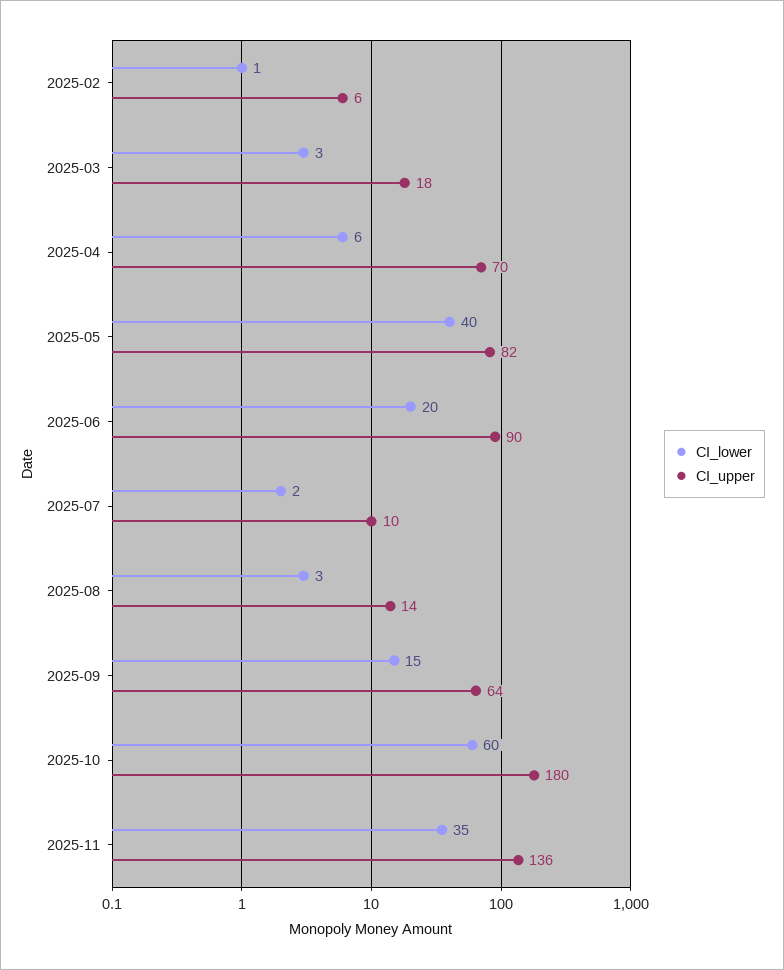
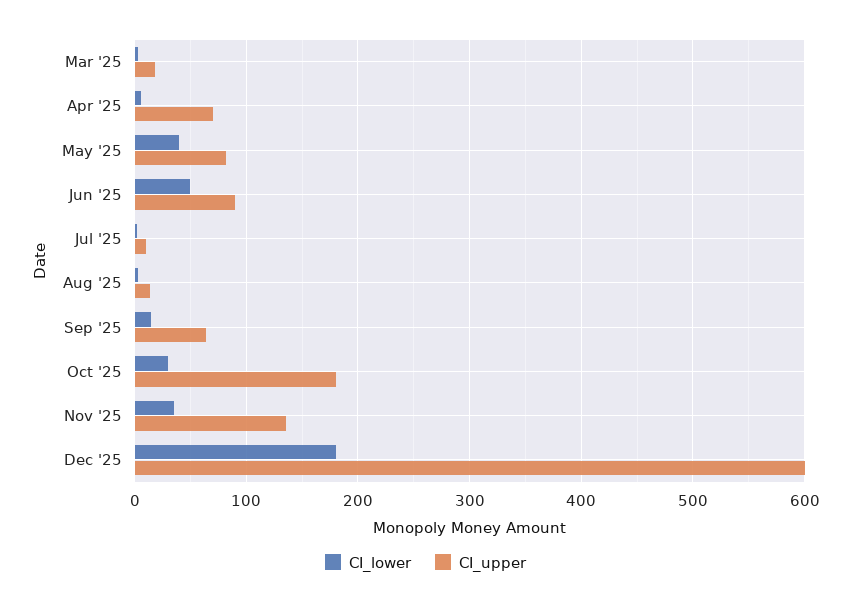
CI_lower, 2025-02: 1 -> none
CI_upper, 2025-02: 6 -> none
CI_lower, 2025-06: 20 -> 50
CI_lower, 2025-10: 60 -> 30
CI_lower, Dec '25: none -> 180
CI_upper, Dec '25: none -> 600

